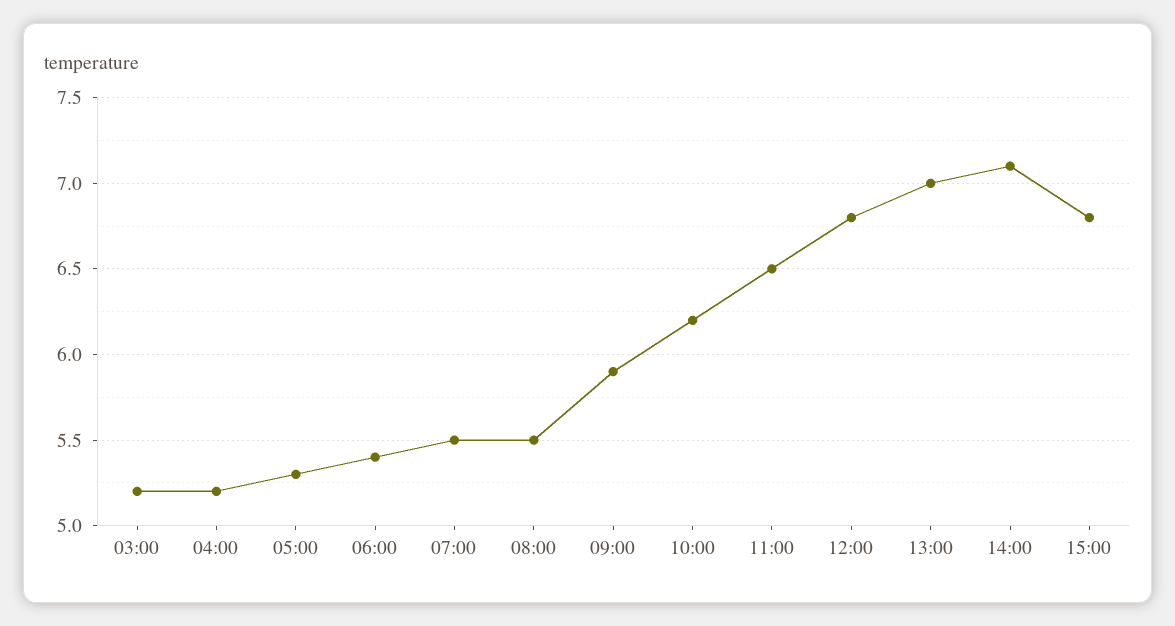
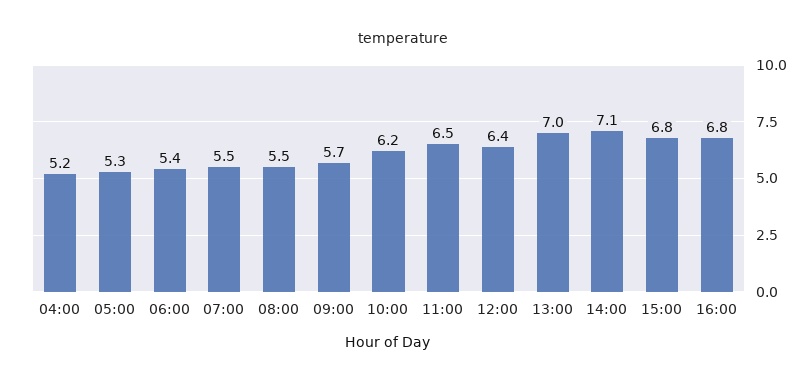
03:00: 5.2 -> none
09:00: 5.9 -> 5.7
12:00: 6.8 -> 6.4
16:00: none -> 6.8

